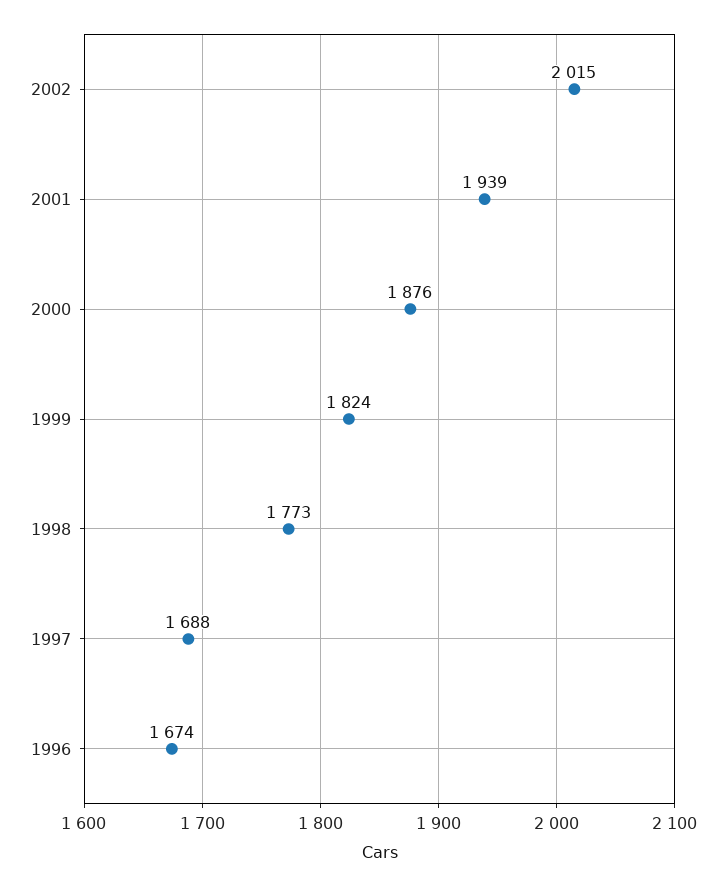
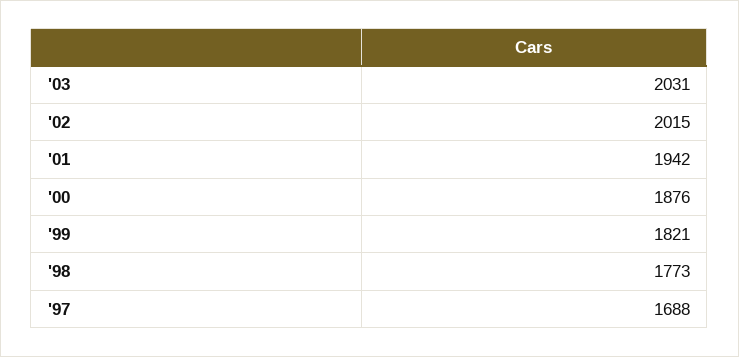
2001: 1939 -> 1942
1999: 1824 -> 1821
1996: 1674 -> none
'03: none -> 2031

